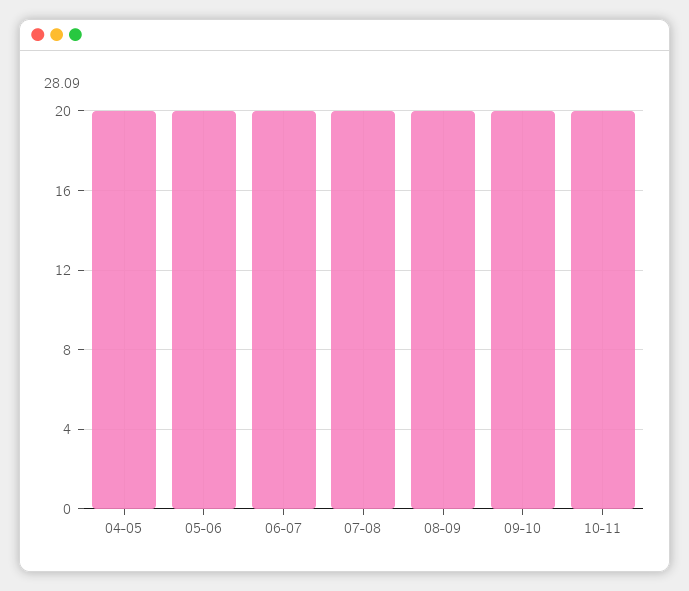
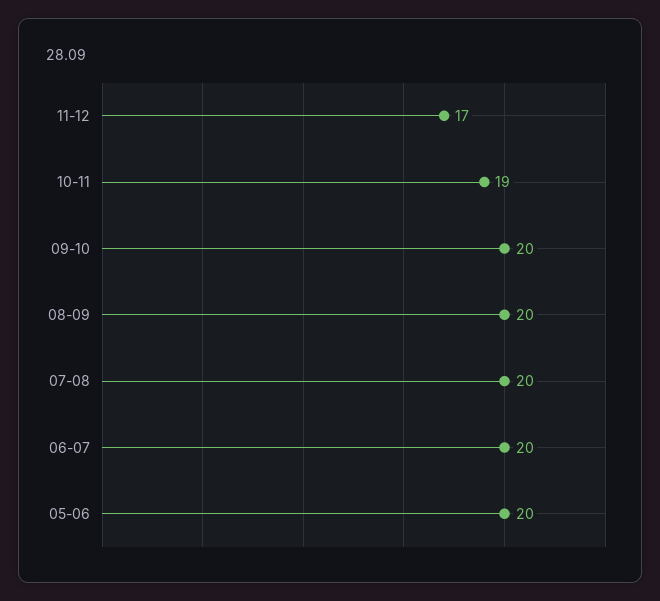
04-05: 20 -> none
10-11: 20 -> 19
11-12: none -> 17

